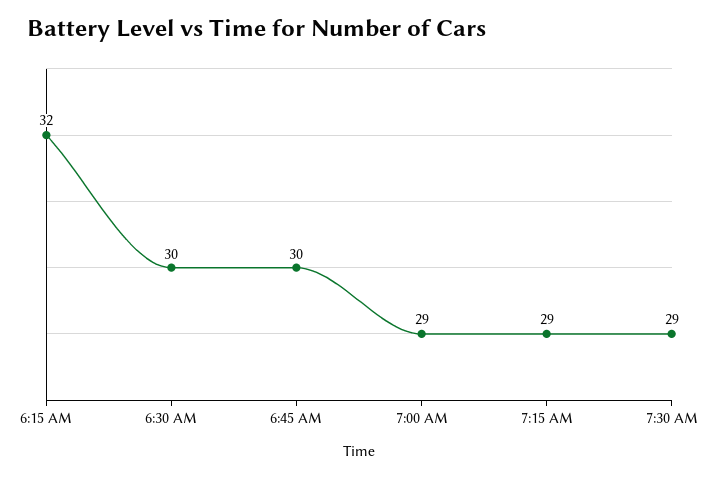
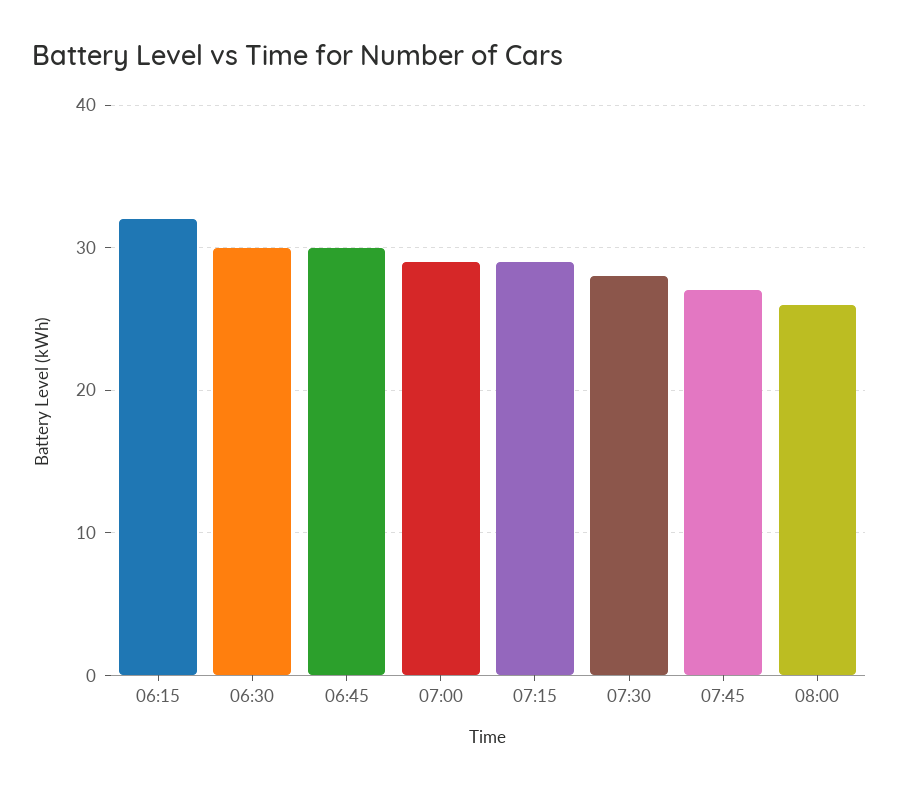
7:30 AM: 29 -> 28
07:45: none -> 27
08:00: none -> 26

